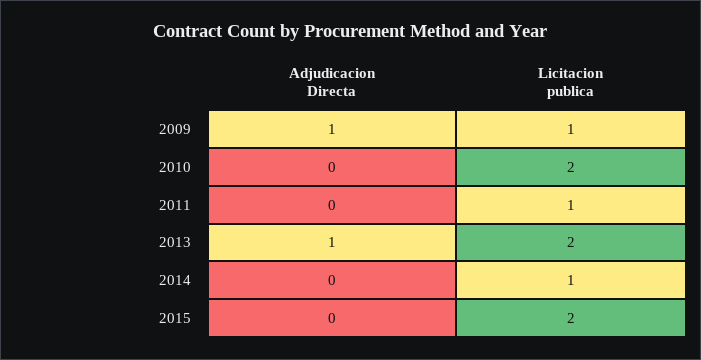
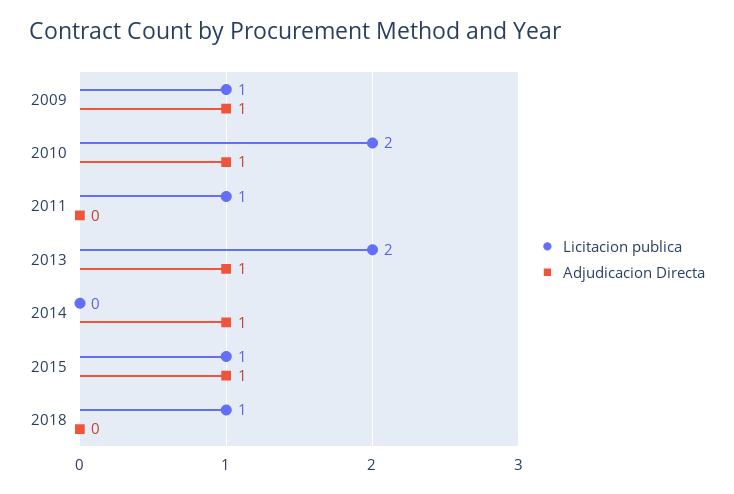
Adjudicacion Directa, 2010: 0 -> 1
Adjudicacion Directa, 2014: 0 -> 1
Licitacion publica, 2014: 1 -> 0
Adjudicacion Directa, 2015: 0 -> 1
Licitacion publica, 2015: 2 -> 1
Licitacion publica, 2018: none -> 1
Adjudicacion Directa, 2018: none -> 0

